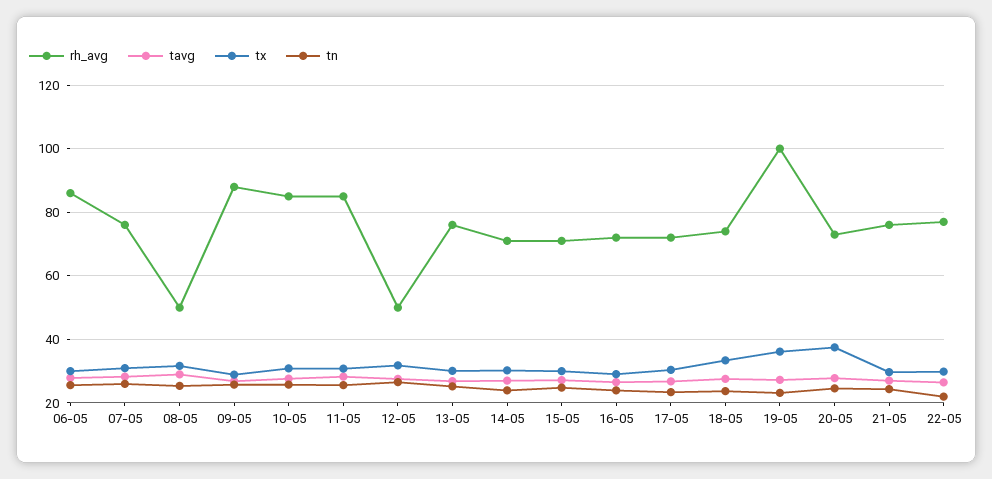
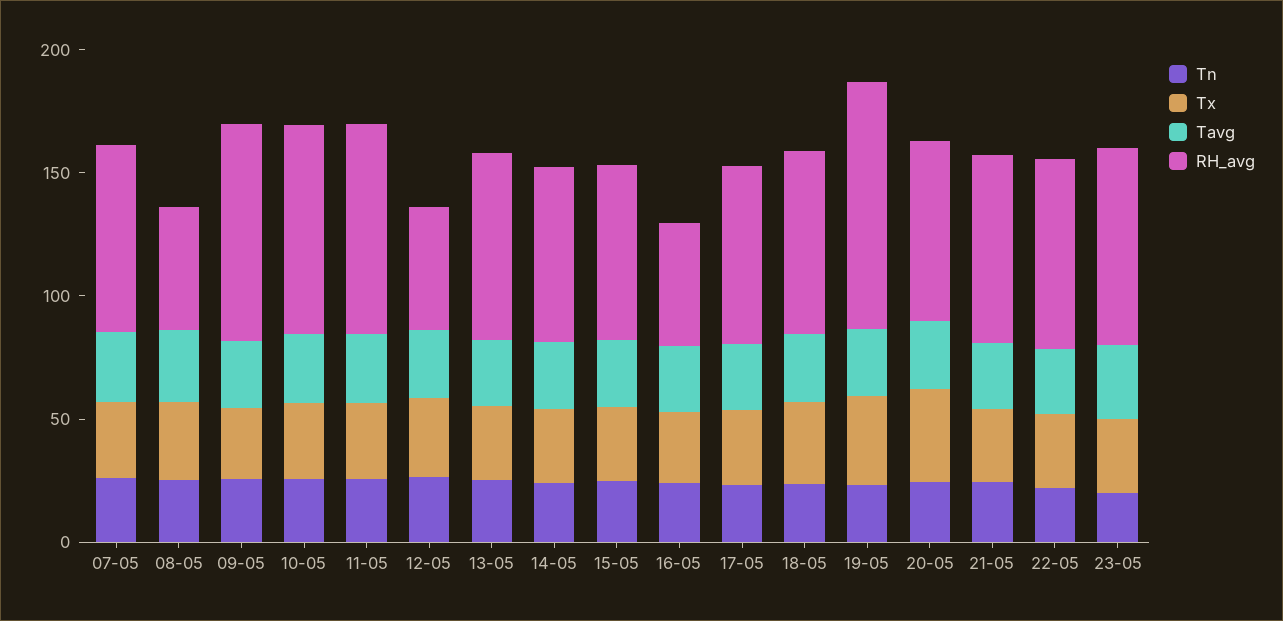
rh_avg, 06-05: 86 -> none
tavg, 06-05: 28 -> none
tx, 06-05: 30 -> none
tn, 06-05: 26 -> none
rh_avg, 16-05: 72 -> 50
tn, 23-05: none -> 20
tx, 23-05: none -> 30
tavg, 23-05: none -> 30
rh_avg, 23-05: none -> 80

